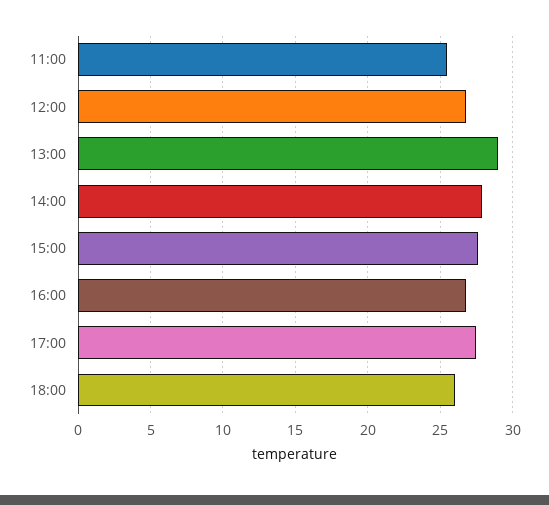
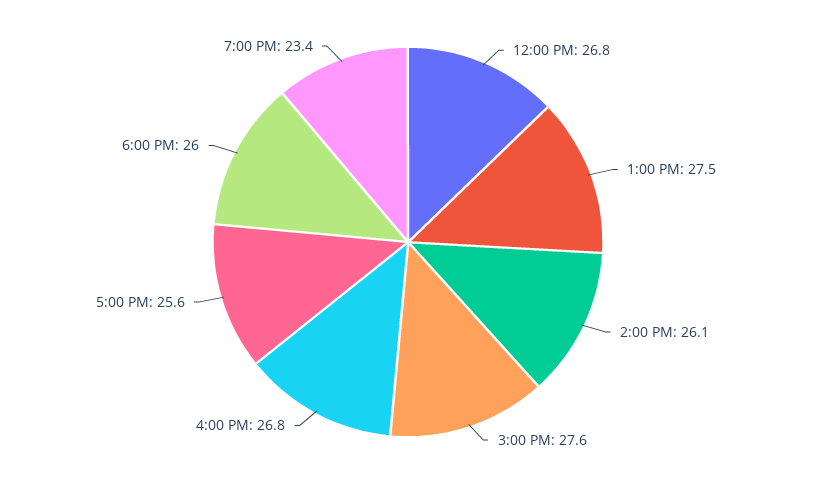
11:00: 25.5 -> none
13:00: 29 -> 27.5
14:00: 28 -> 26.1
17:00: 27.5 -> 25.6
7:00 PM: none -> 23.4

